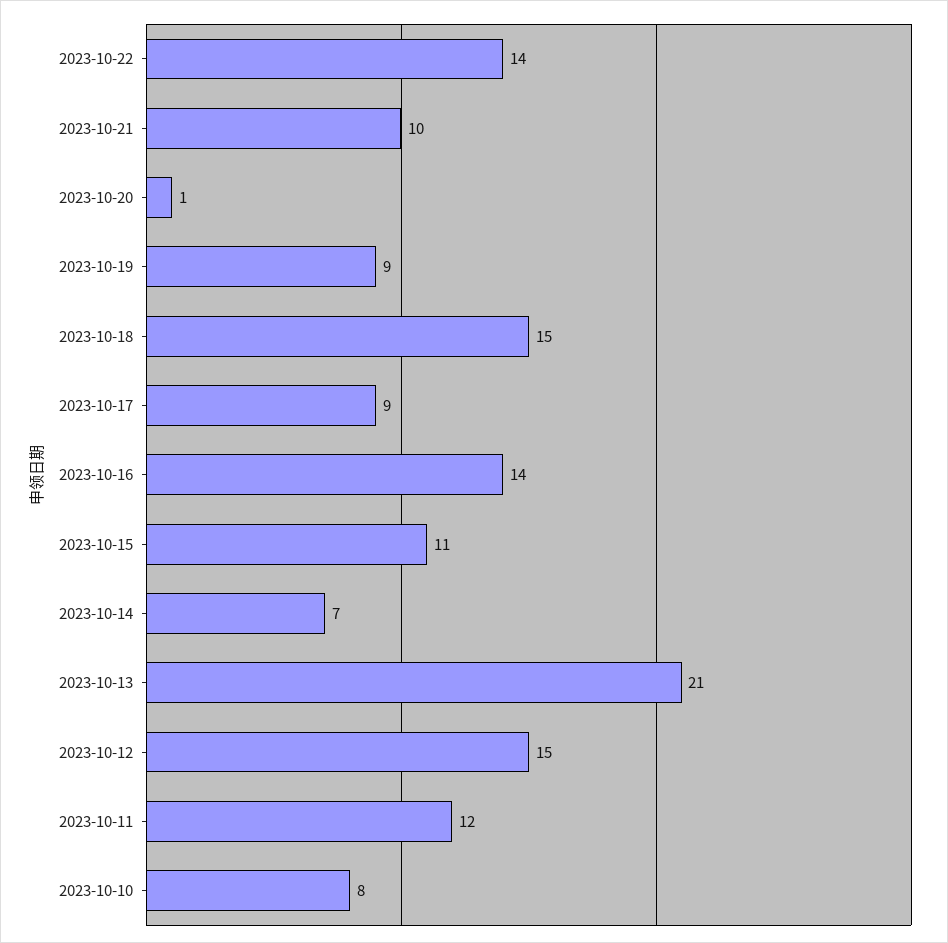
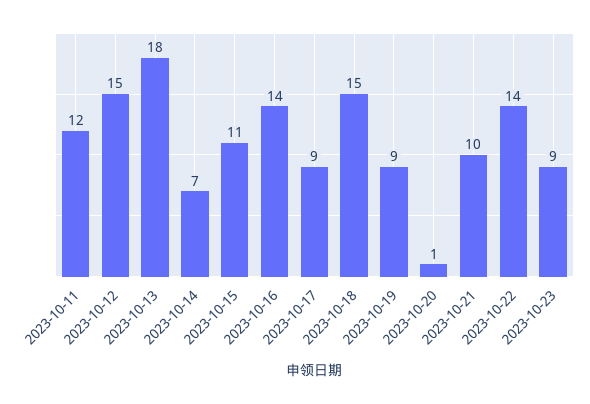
2023-10-13: 21 -> 18
2023-10-10: 8 -> none
2023-10-23: none -> 9

